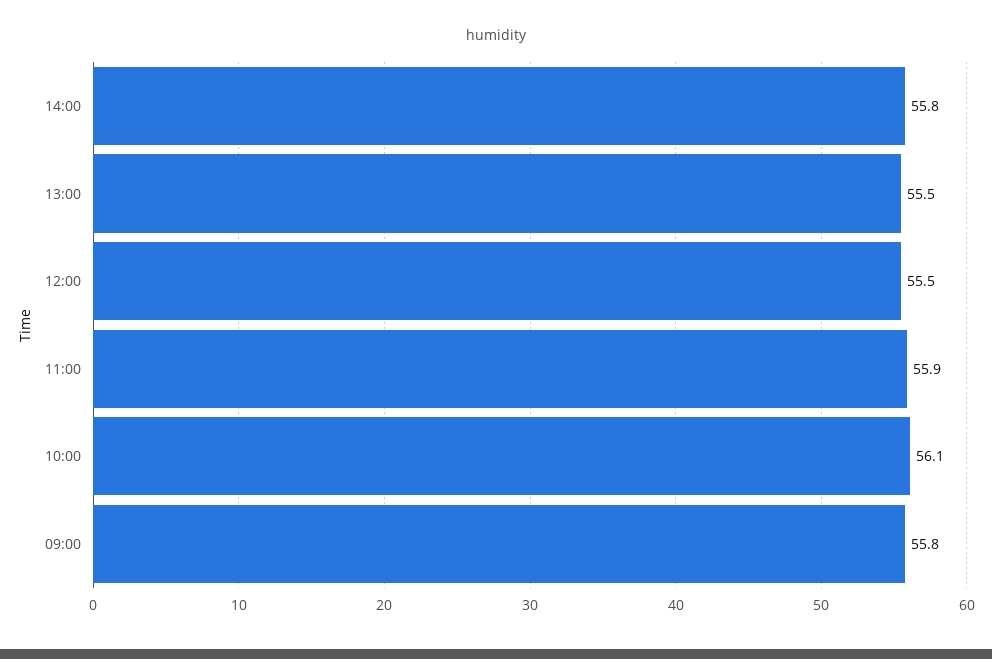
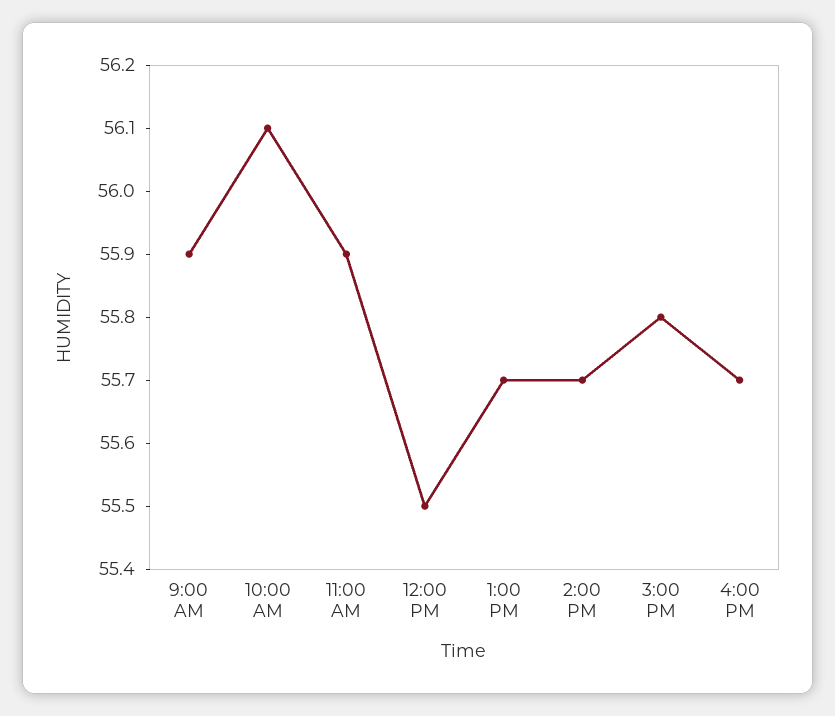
14:00: 55.8 -> 55.7
13:00: 55.5 -> 55.7
09:00: 55.8 -> 55.9
3:00 PM: none -> 55.8
4:00 PM: none -> 55.7

